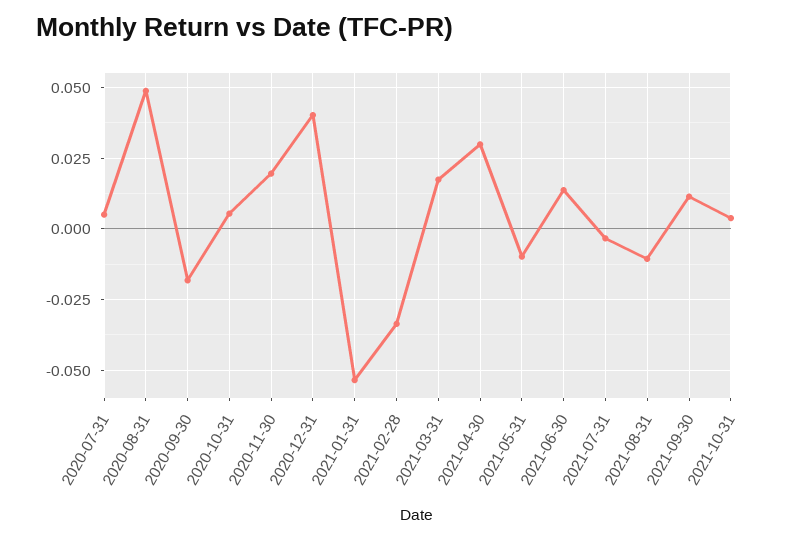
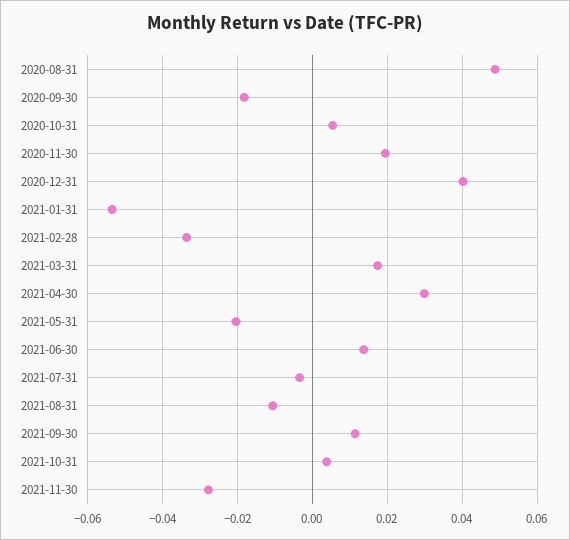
2020-07-31: 0.005 -> none
2021-05-31: -0.01 -> -0.02
2021-11-30: none -> -0.028

